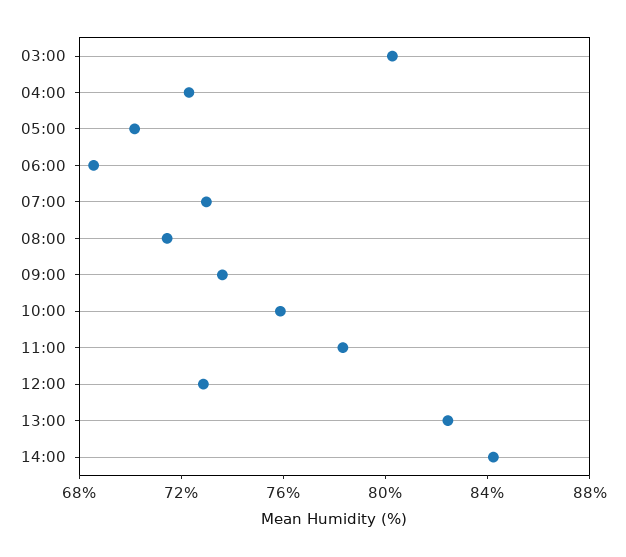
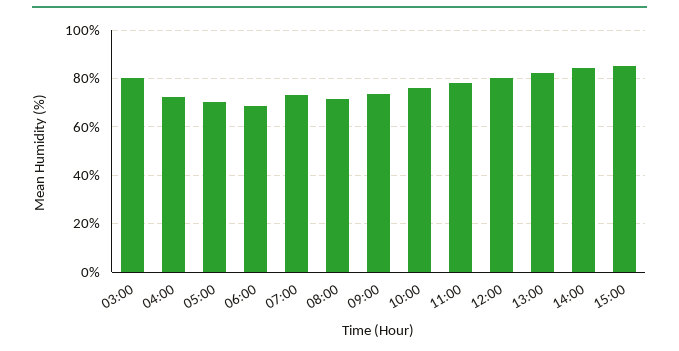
12:00: 73 -> 80
15:00: none -> 85

